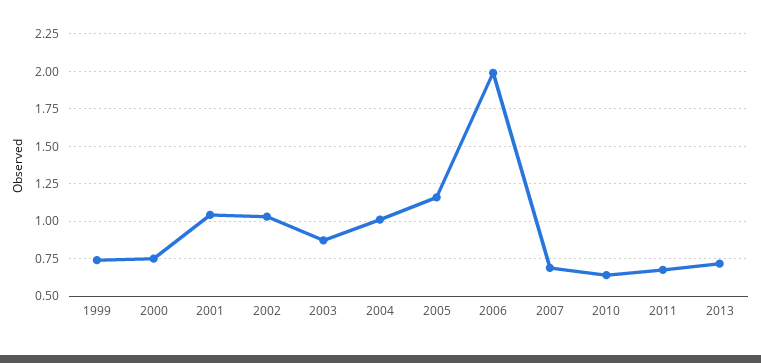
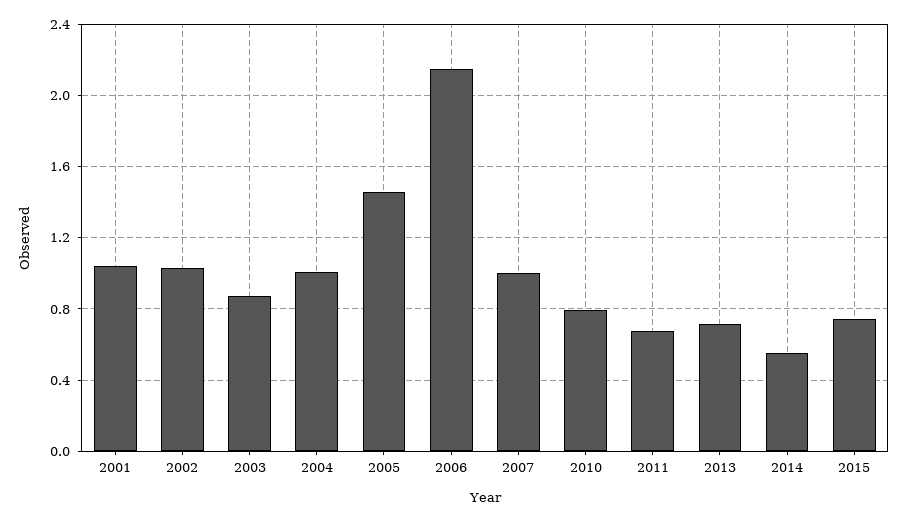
1999: 0.75 -> none
2000: 0.75 -> none
2005: 1.15 -> 1.45
2006: 2 -> 2.15
2007: 0.7 -> 1
2010: 0.65 -> 0.8
2014: none -> 0.55
2015: none -> 0.75

